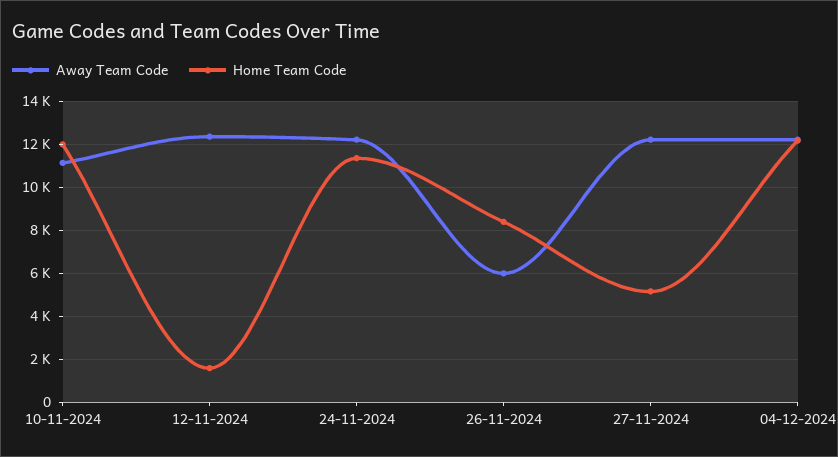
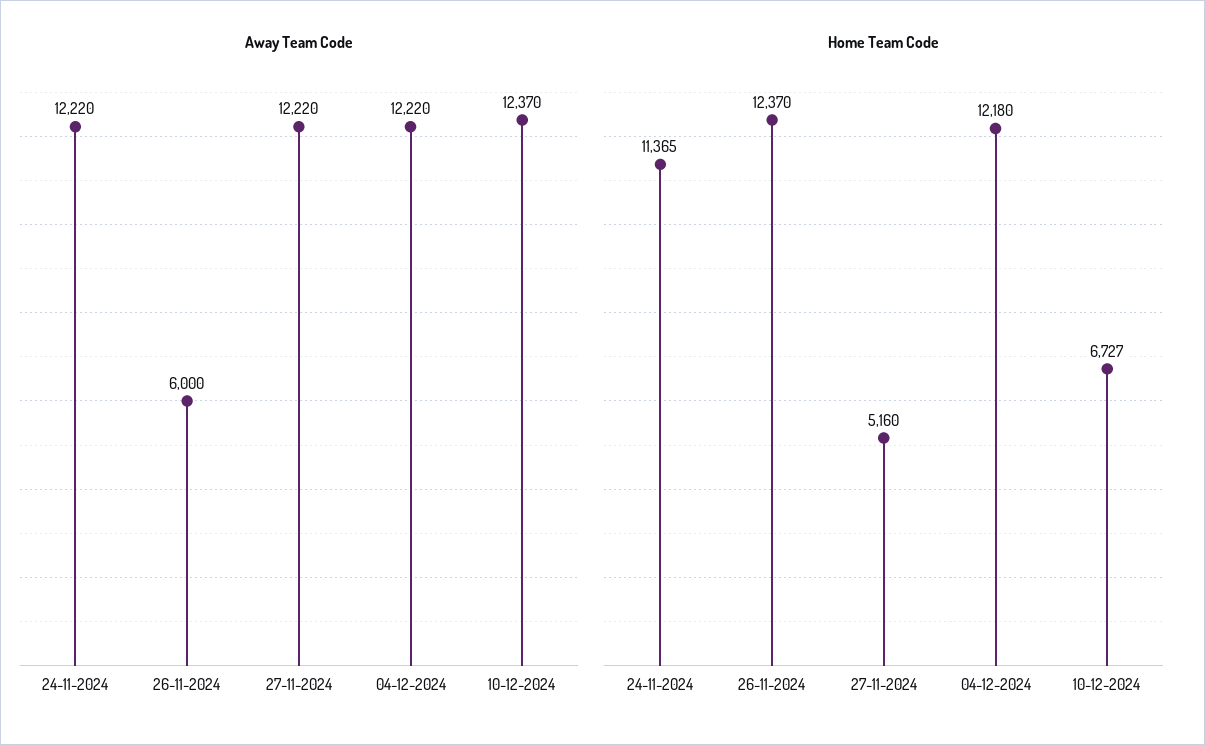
Away Team Code, 10-11-2024: 11000 -> none
Home Team Code, 10-11-2024: 12000 -> none
Away Team Code, 12-11-2024: 12500 -> none
Home Team Code, 12-11-2024: 1500 -> none
Home Team Code, 26-11-2024: 8500 -> 12370
Away Team Code, 10-12-2024: none -> 12370
Home Team Code, 10-12-2024: none -> 6727

